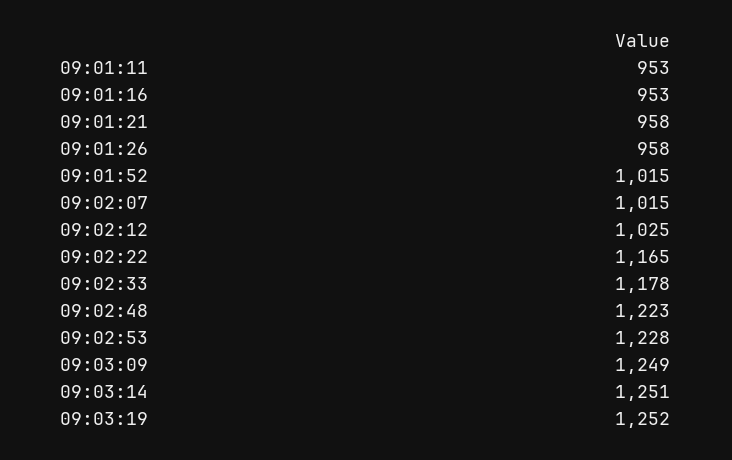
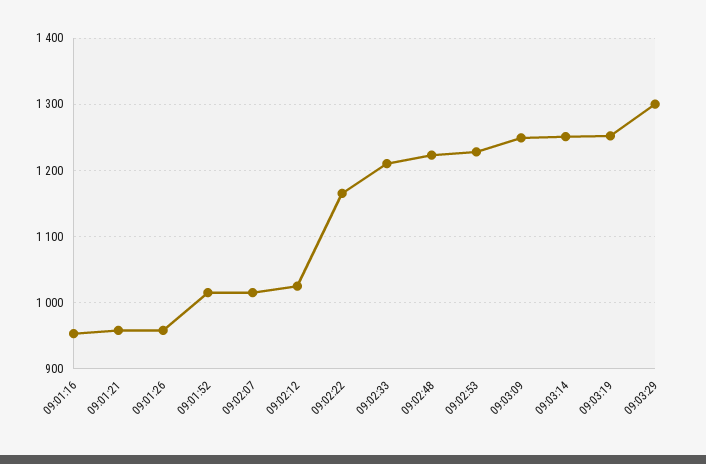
09:01:11: 953 -> none
09:02:33: 1178 -> 1210
09:03:29: none -> 1300

